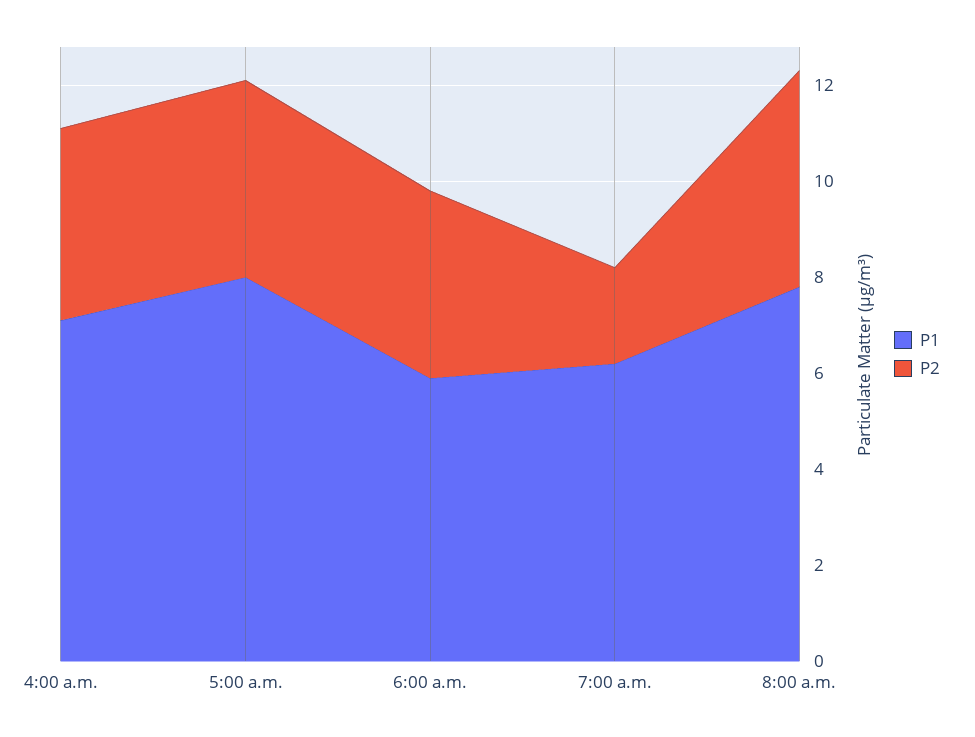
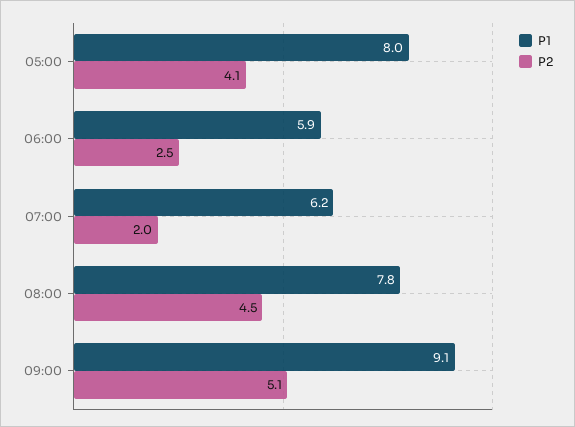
P1, 4:00 a.m.: 7 -> none
P2, 4:00 a.m.: 4 -> none
P2, 6:00 a.m.: 4 -> 2.5
P1, 09:00: none -> 9.1
P2, 09:00: none -> 5.1

